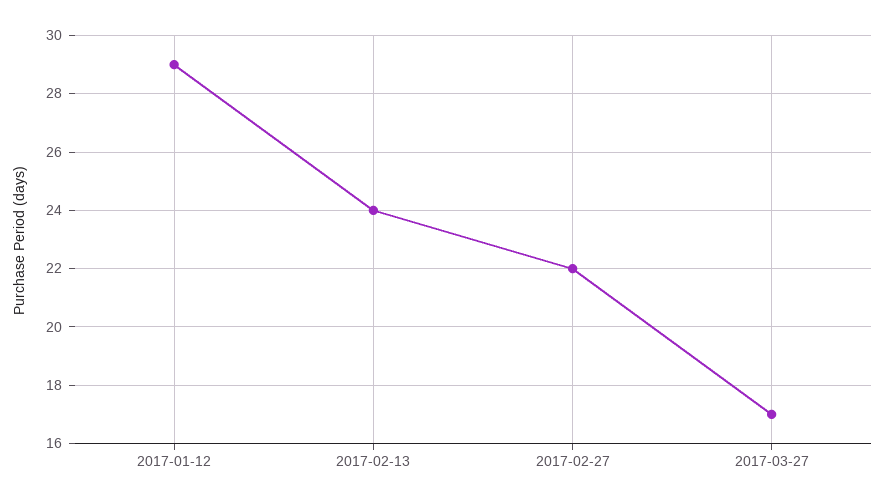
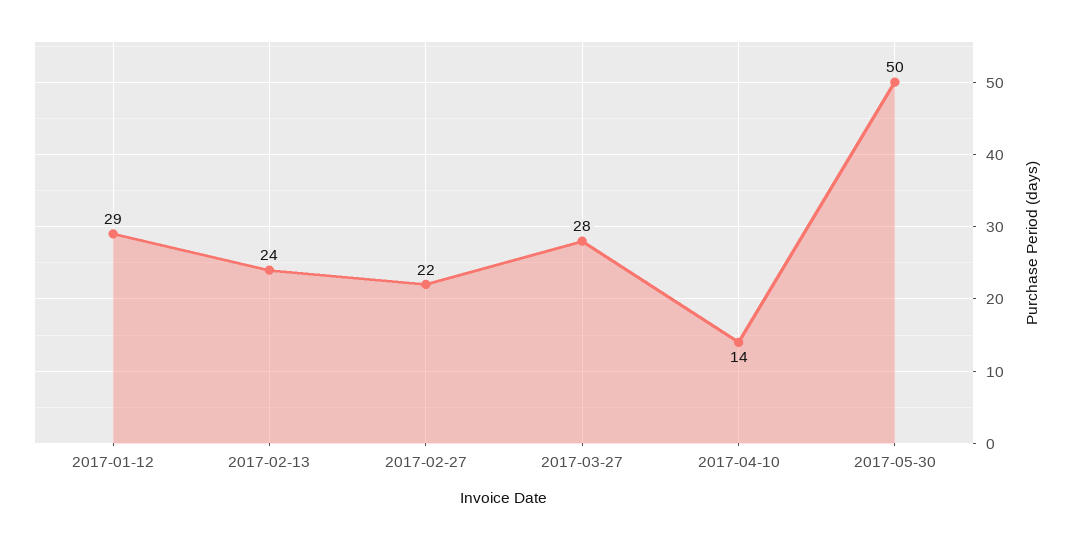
2017-03-27: 17 -> 28
2017-04-10: none -> 14
2017-05-30: none -> 50

